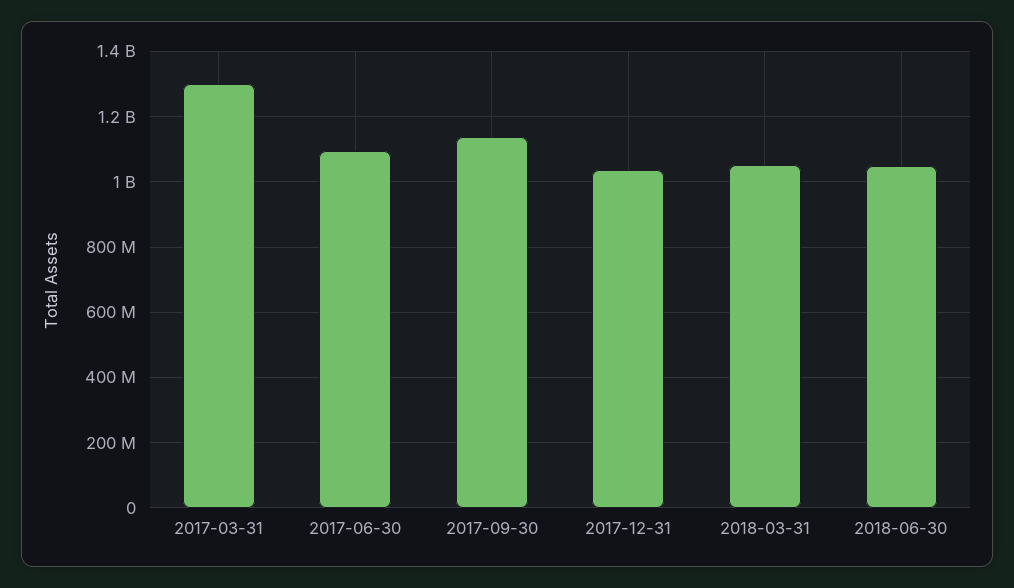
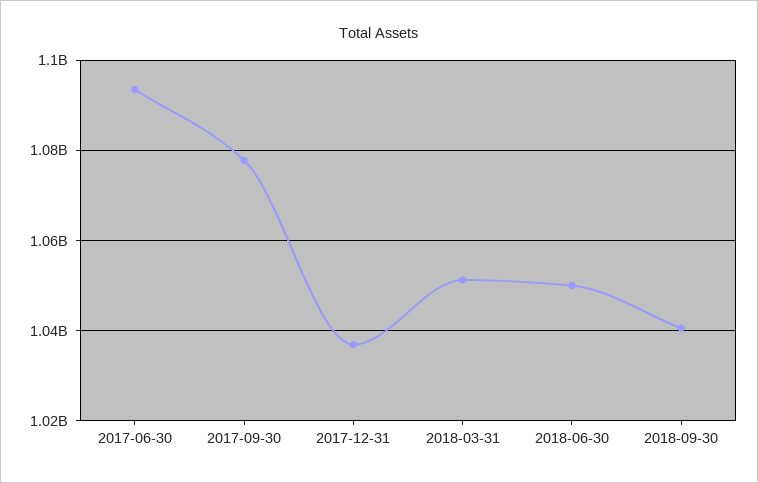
2017-03-31: 1300000000 -> none
2017-09-30: 1140000000 -> 1078000000
2018-09-30: none -> 1040000000

